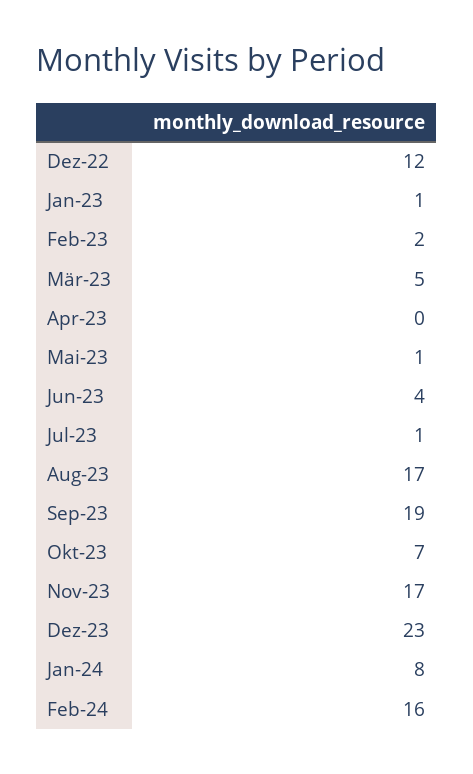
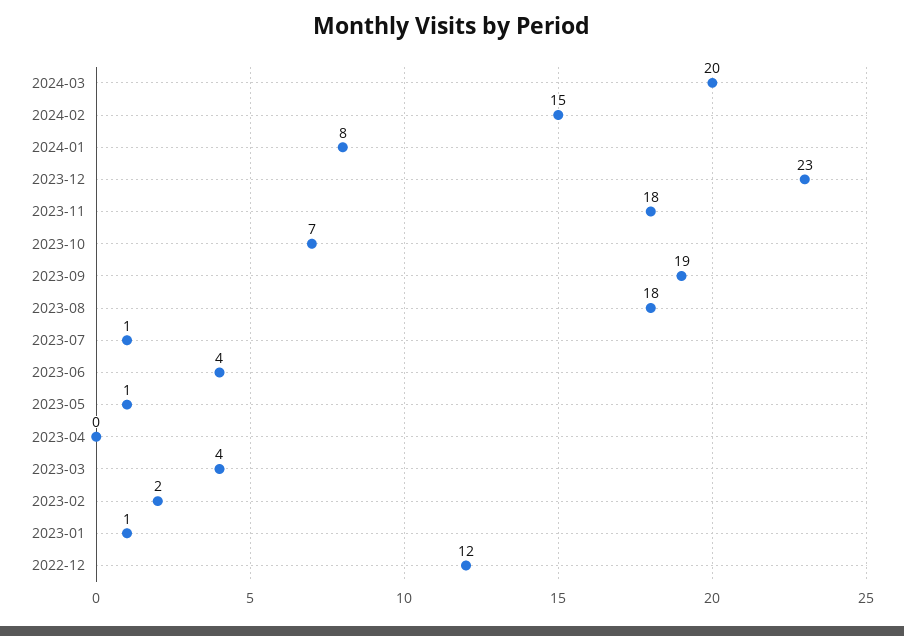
Mär-23: 5 -> 4
Aug-23: 17 -> 18
Nov-23: 17 -> 18
Feb-24: 16 -> 15
2024-03: none -> 20

